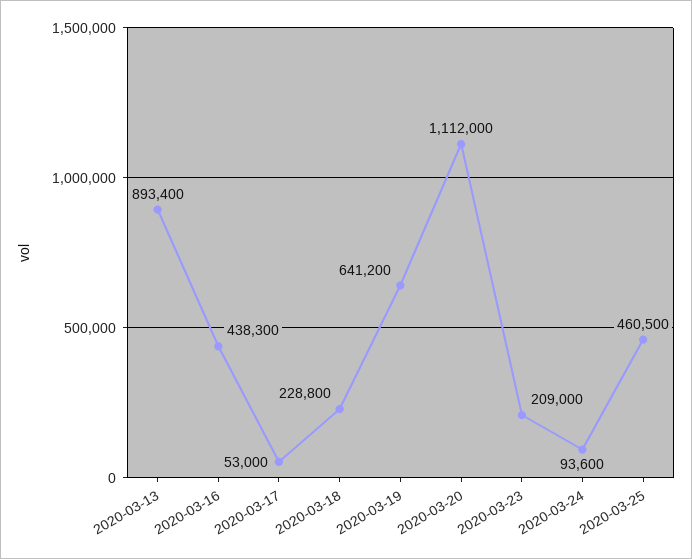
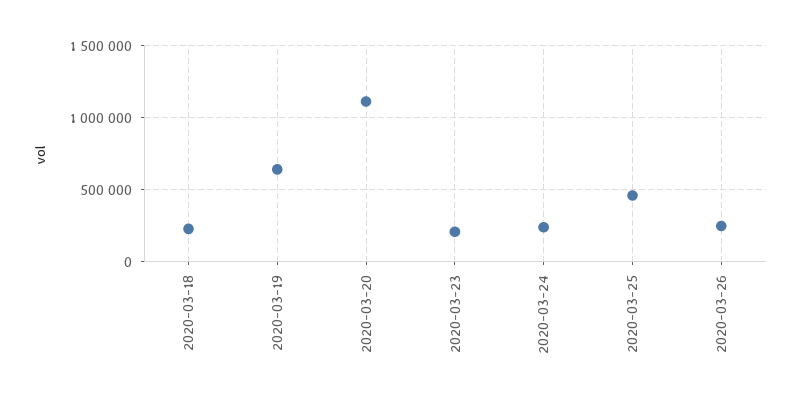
2020-03-13: 893400 -> none
2020-03-16: 438300 -> none
2020-03-17: 53000 -> none
2020-03-24: 93600 -> 250000
2020-03-26: none -> 250000

